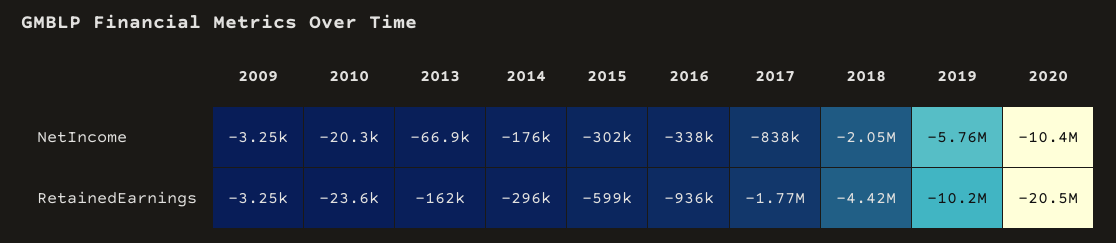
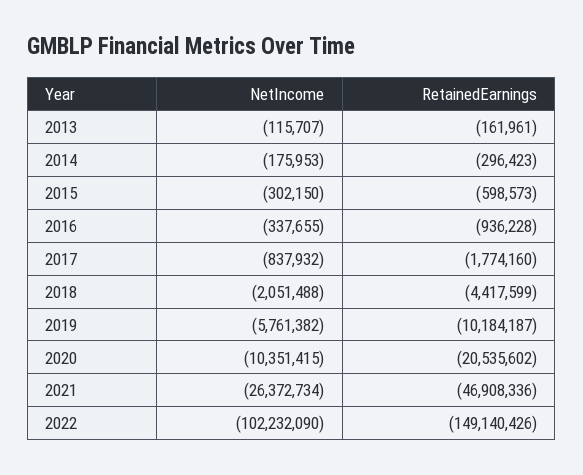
2009, NetIncome: -3250 -> none
2010, NetIncome: -20300 -> none
2013, NetIncome: -66900 -> -115707
2009, RetainedEarnings: -3250 -> none
2010, RetainedEarnings: -23600 -> none
2021, NetIncome: none -> -26372734
2021, RetainedEarnings: none -> -46908336
2022, NetIncome: none -> -102232090
2022, RetainedEarnings: none -> -149140426

